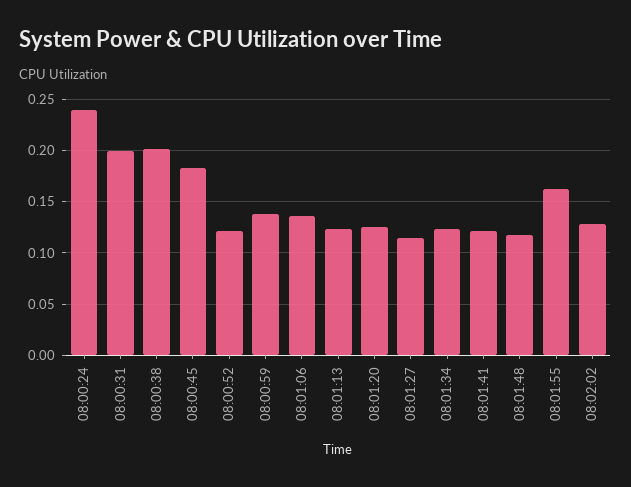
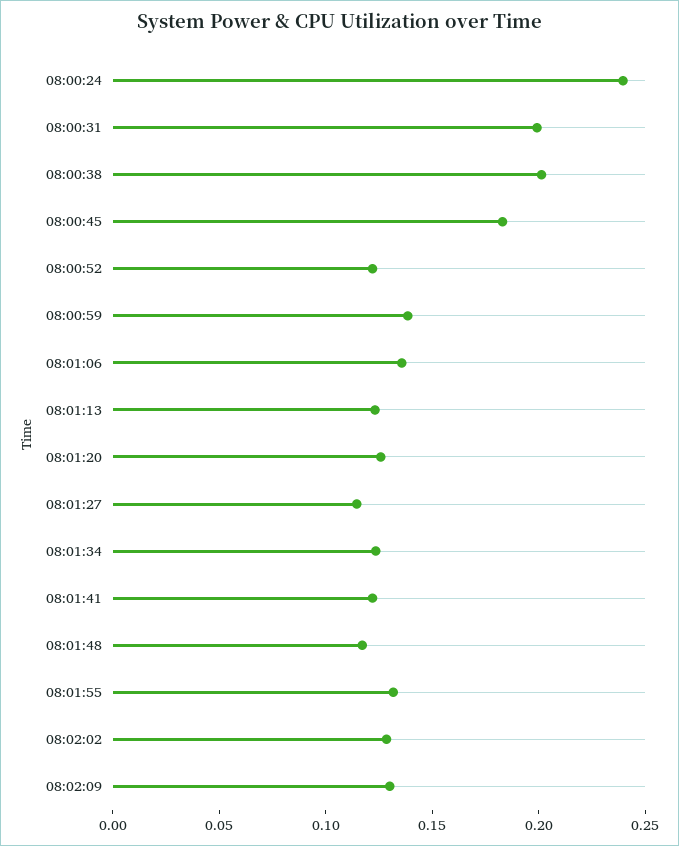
08:01:55: 0.16 -> 0.13
08:02:09: none -> 0.13

